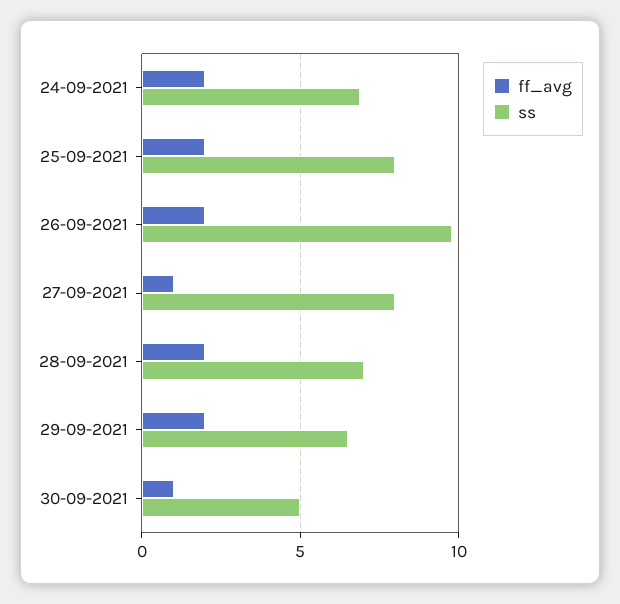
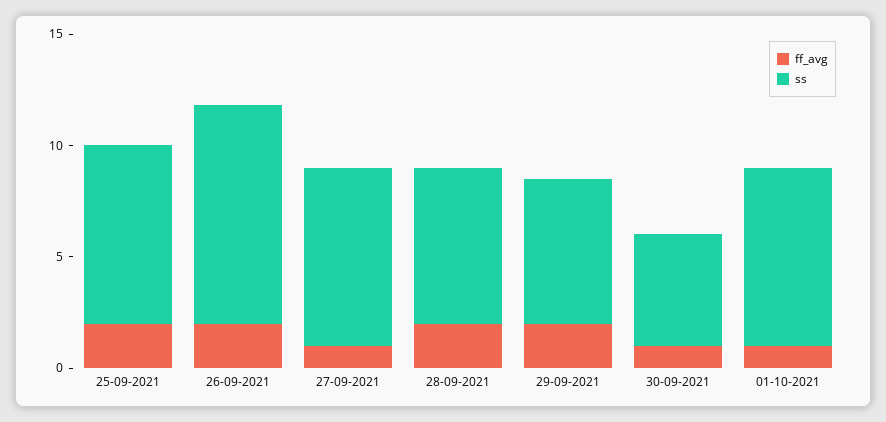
ff_avg, 24-09-2021: 2 -> none
ss, 24-09-2021: 7 -> none
ff_avg, 01-10-2021: none -> 1
ss, 01-10-2021: none -> 8

